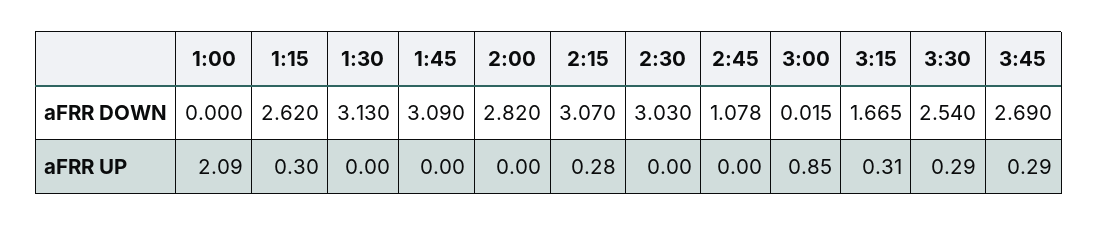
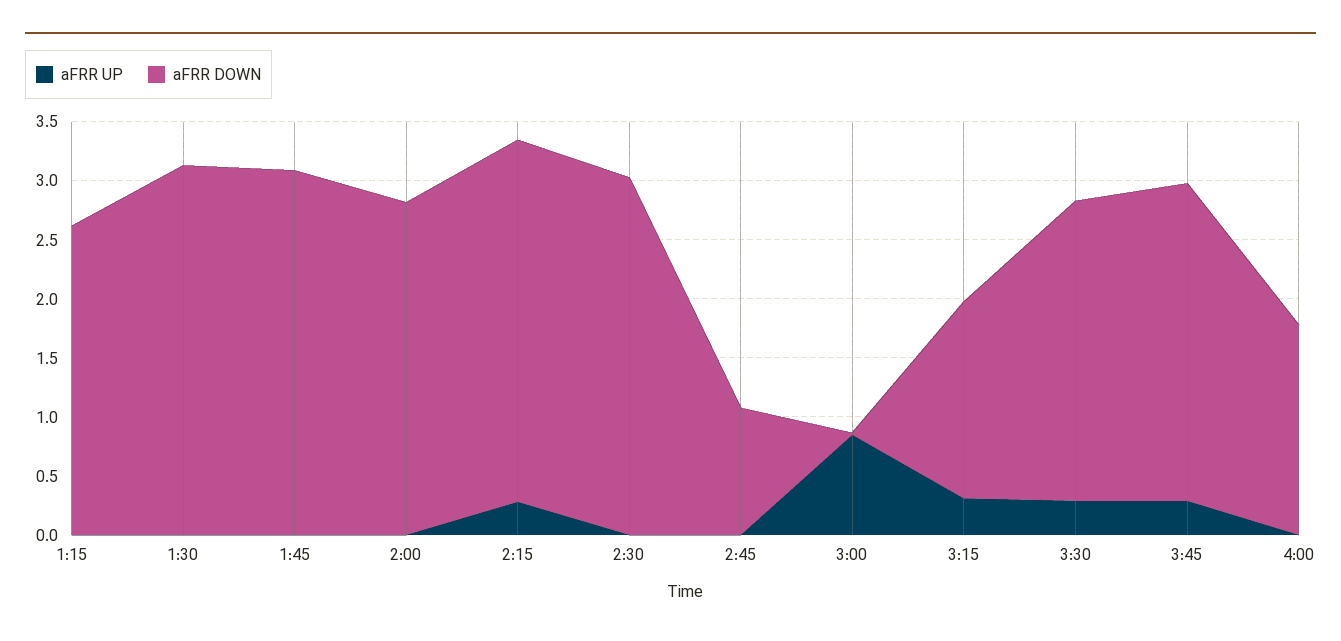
aFRR DOWN, 1:00: 0 -> none
aFRR UP, 1:00: 2.09 -> none
aFRR UP, 1:15: 0.3 -> 0
aFRR UP, 4:00: none -> 0
aFRR DOWN, 4:00: none -> 1.8

